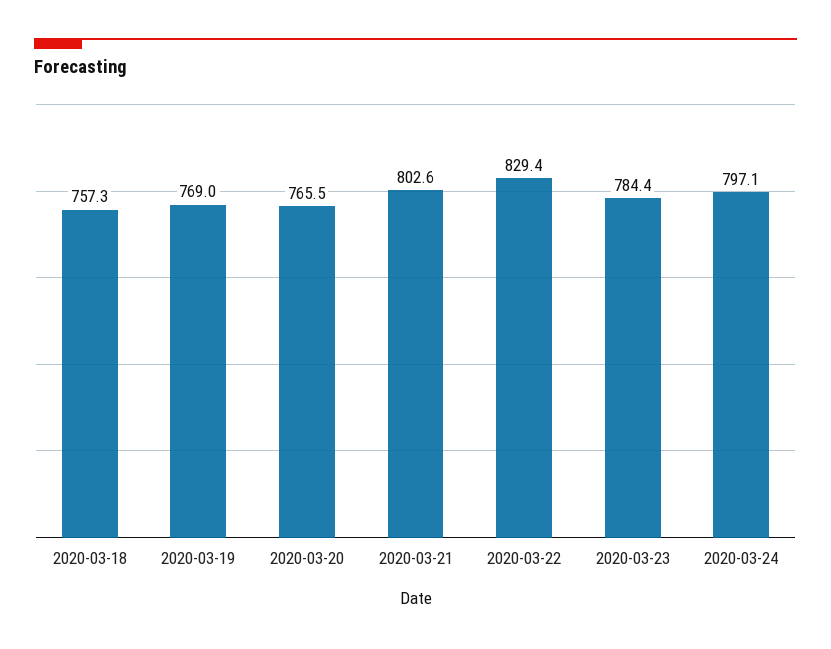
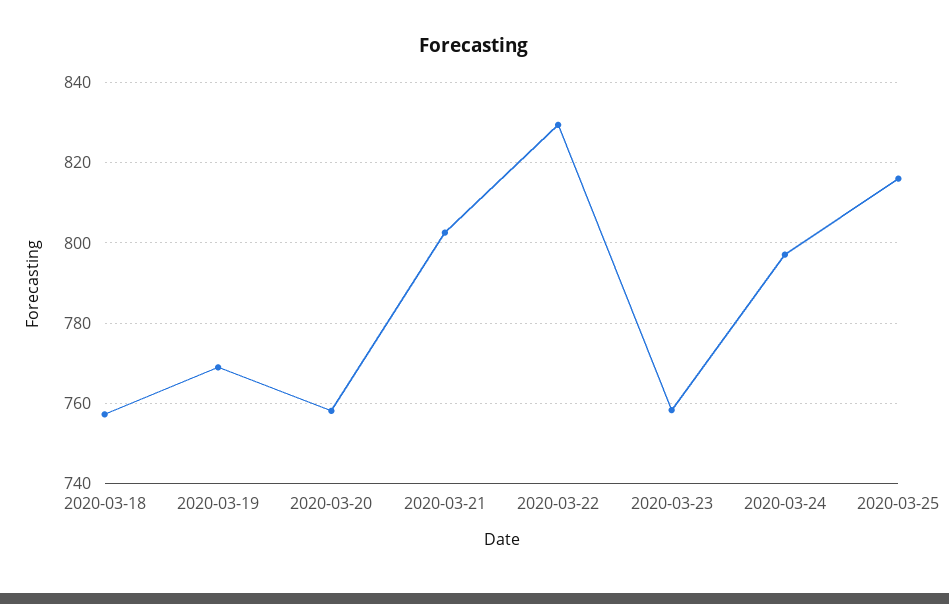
2020-03-20: 765.5 -> 758
2020-03-23: 784.4 -> 758
2020-03-25: none -> 816

